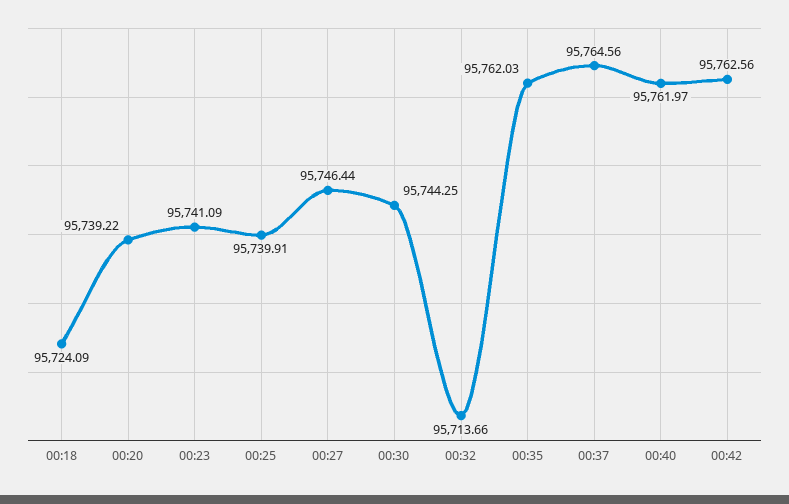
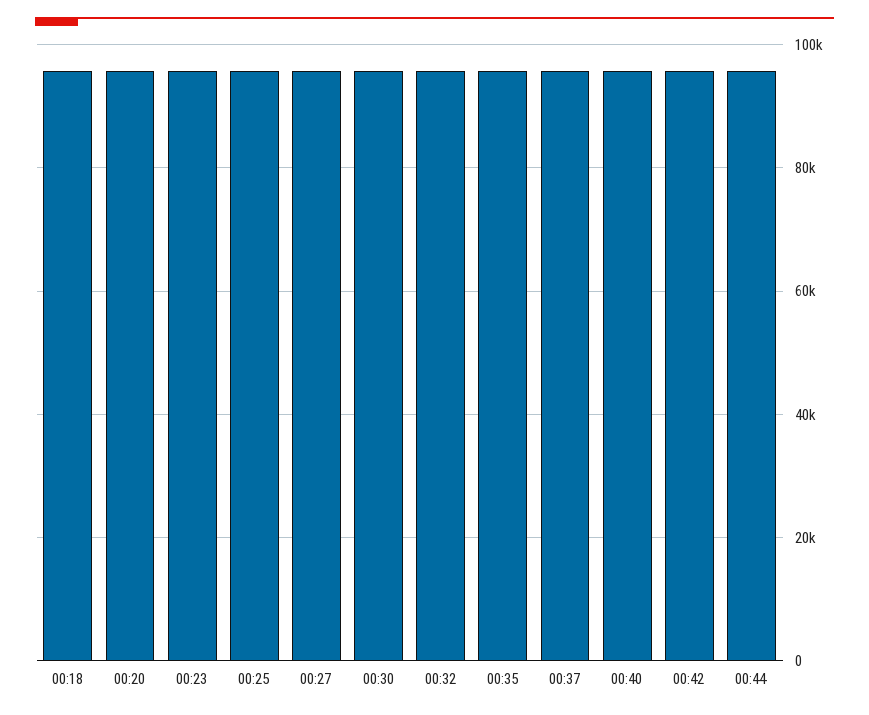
00:44: none -> 96000

